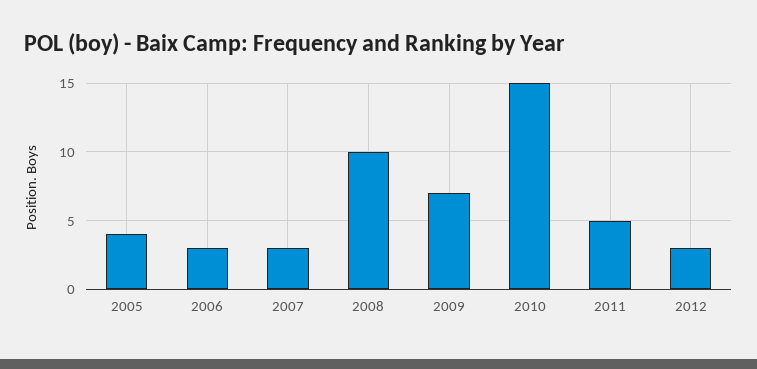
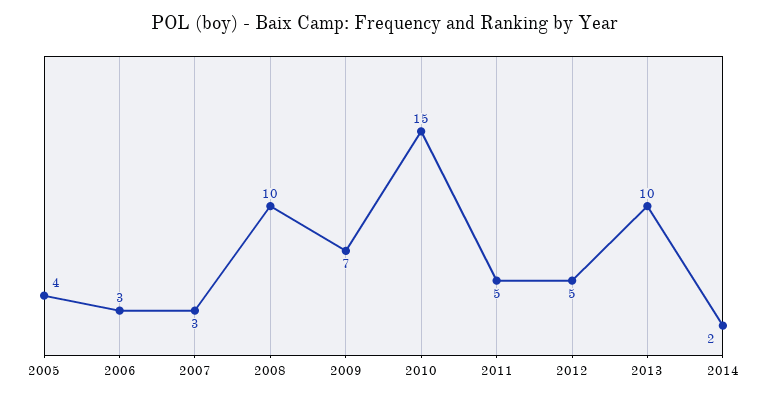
2012: 3 -> 5
2013: none -> 10
2014: none -> 2

